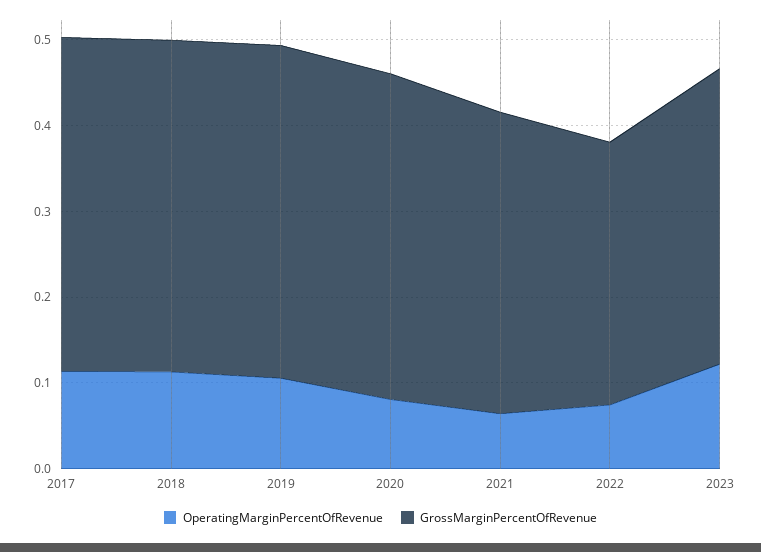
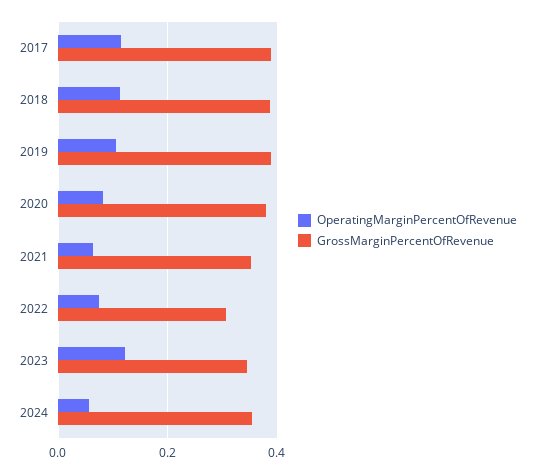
OperatingMarginPercentOfRevenue, 2024: none -> 0.06
GrossMarginPercentOfRevenue, 2024: none -> 0.36

